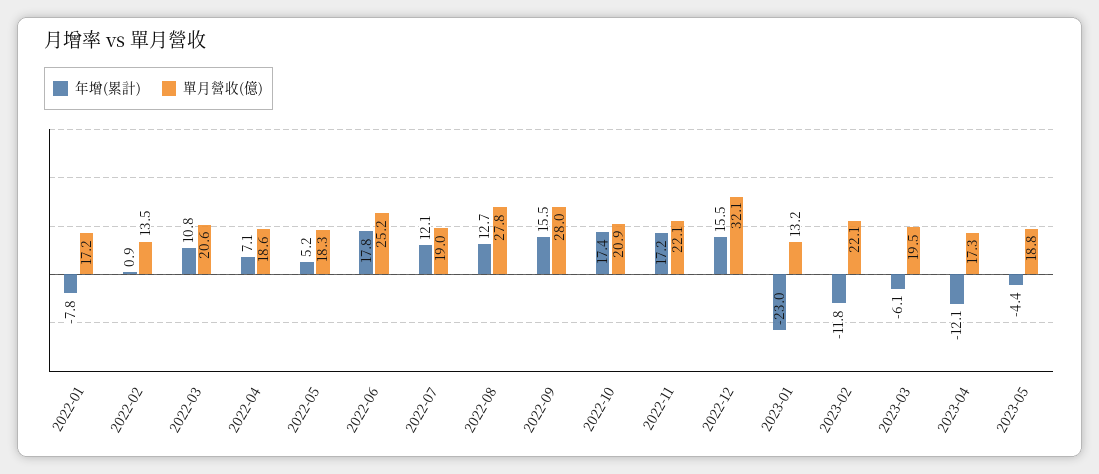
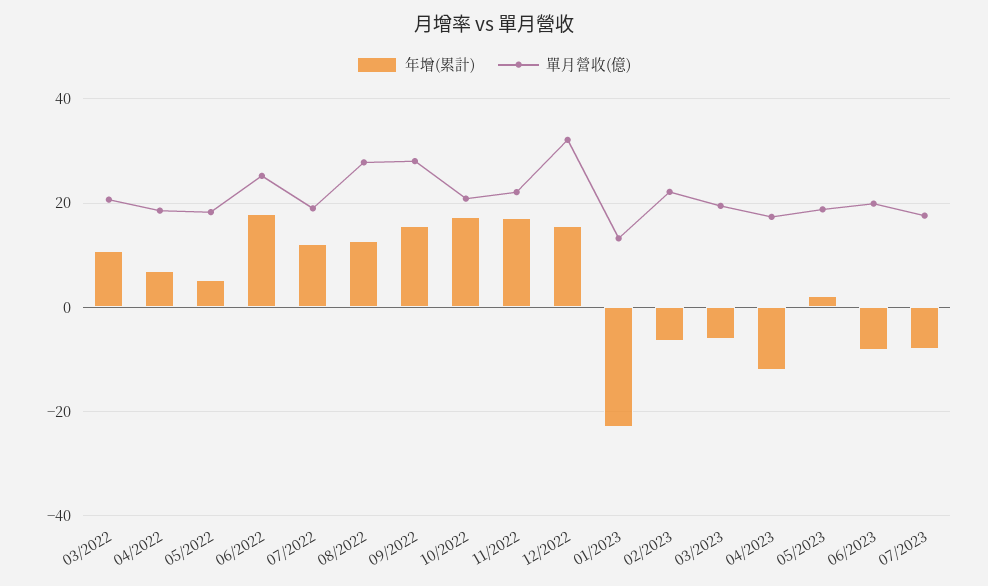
年增(累計), 2022-01: -7.8 -> none
單月營收(億), 2022-01: 17.2 -> none
年增(累計), 2022-02: 0.9 -> none
單月營收(億), 2022-02: 13.5 -> none
年增(累計), 2023-02: -11.8 -> -6
年增(累計), 2023-05: -4.4 -> 2
年增(累計), 06/2023: none -> -8
單月營收(億), 06/2023: none -> 20
年增(累計), 07/2023: none -> -8
單月營收(億), 07/2023: none -> 18

